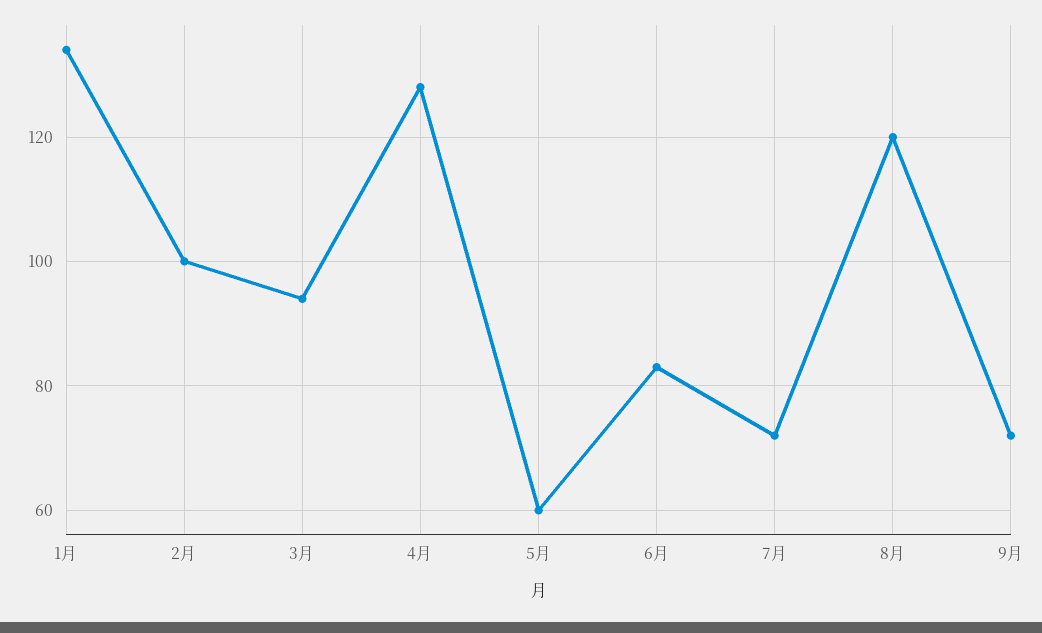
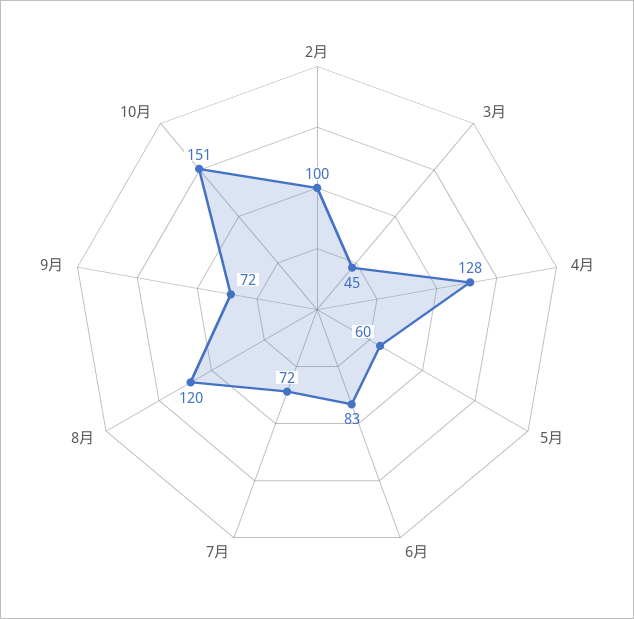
1月: 135 -> none
3月: 95 -> 45
10月: none -> 151

